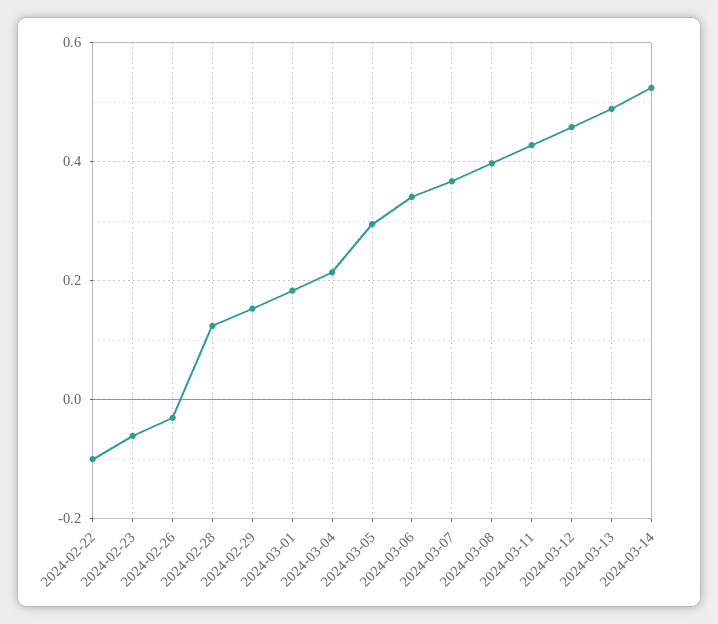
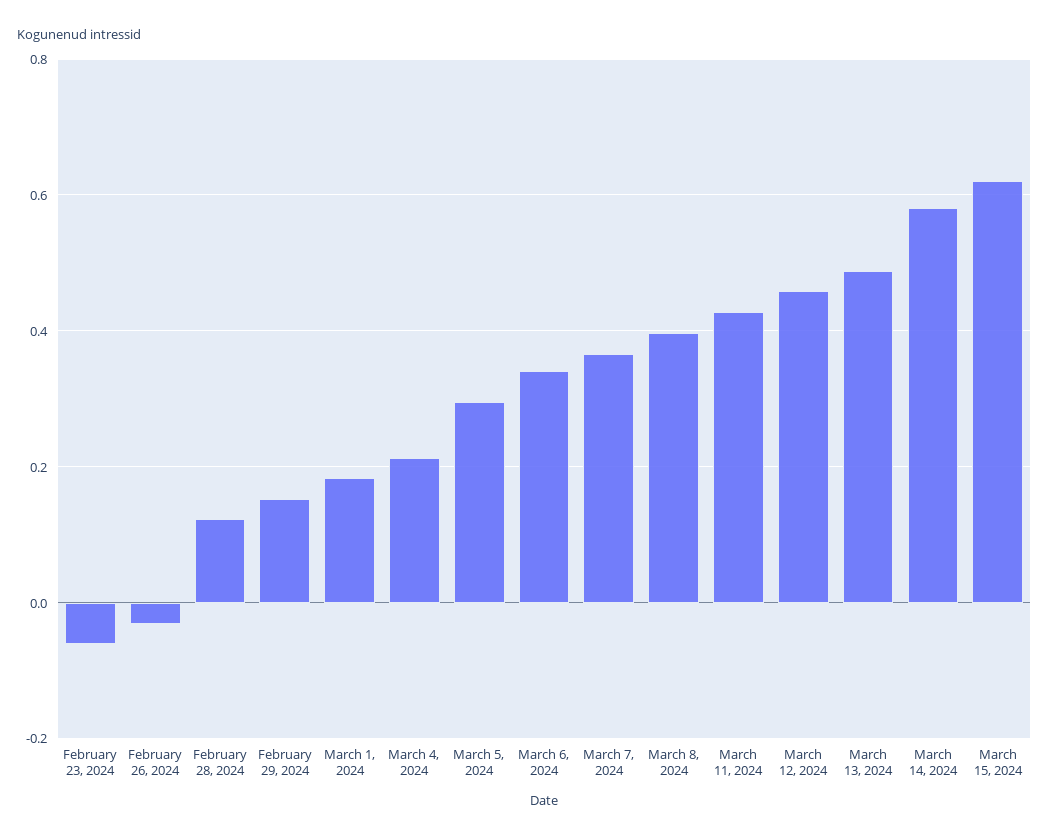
2024-02-22: -0.1 -> none
2024-03-14: 0.52 -> 0.58
March 15, 2024: none -> 0.62

